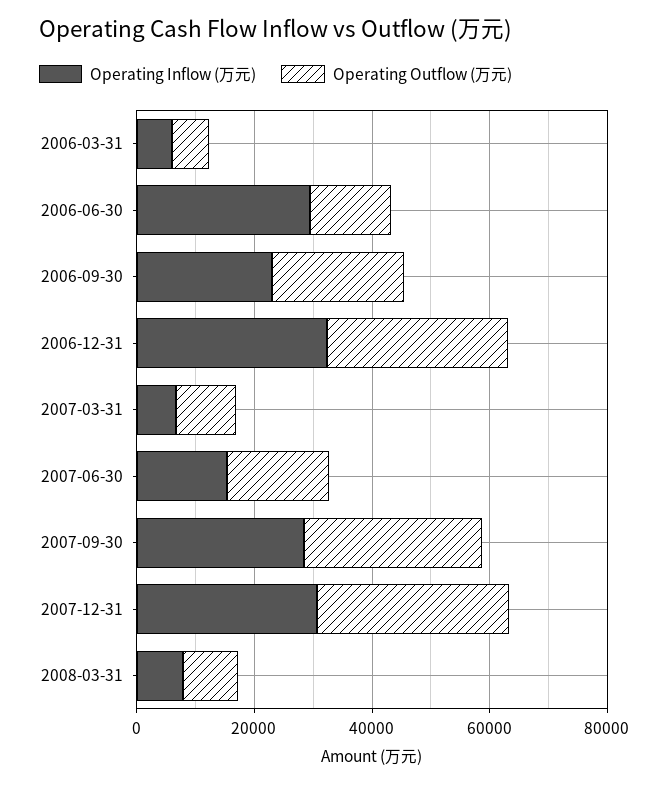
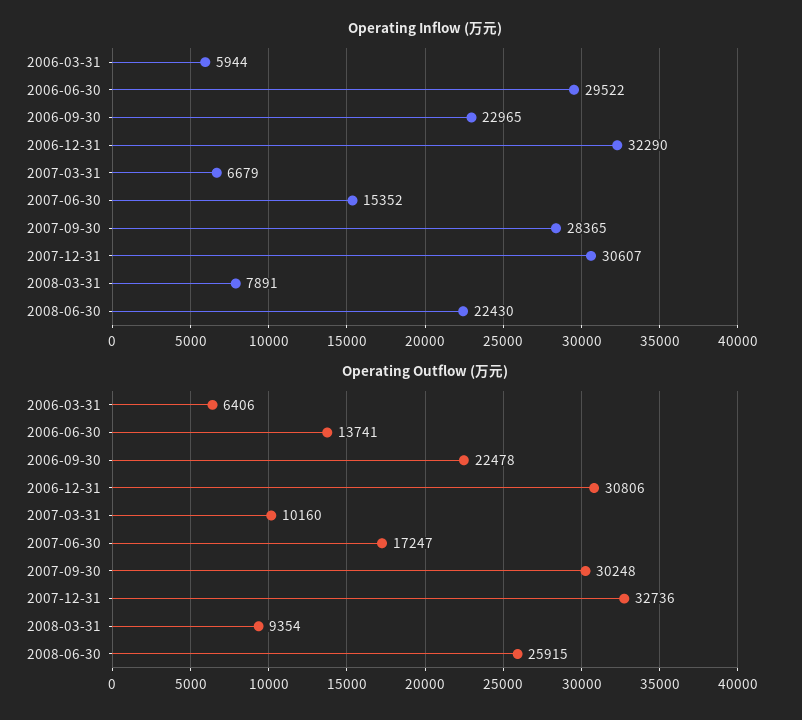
Operating Inflow (万元), 2008-06-30: none -> 22430
Operating Outflow (万元), 2008-06-30: none -> 25915

